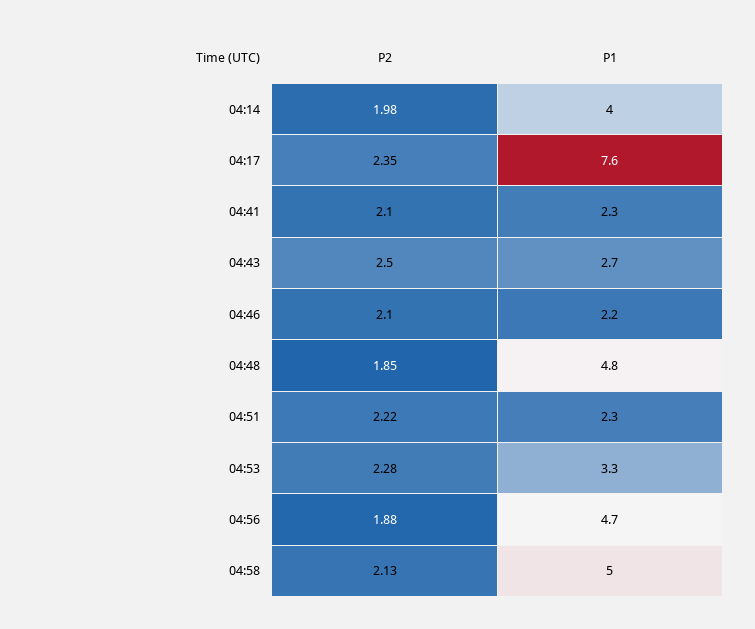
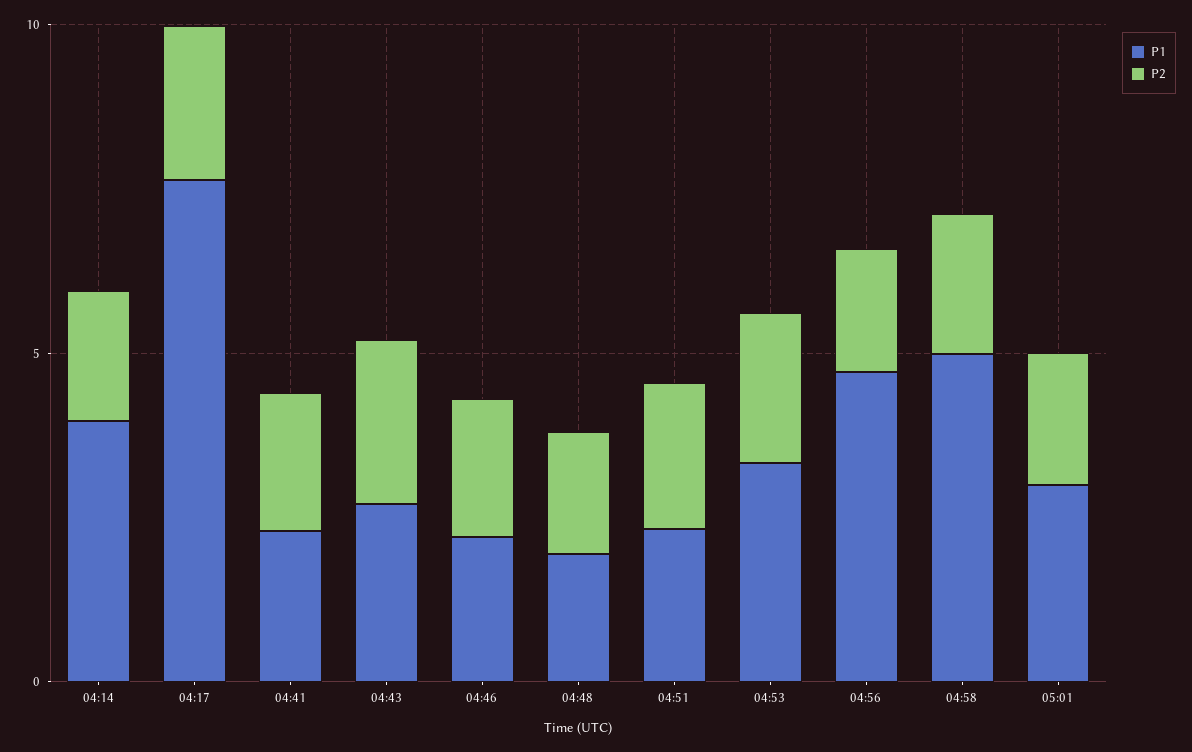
P1, 04:48: 4.8 -> 2
P1, 05:01: none -> 3
P2, 05:01: none -> 2

